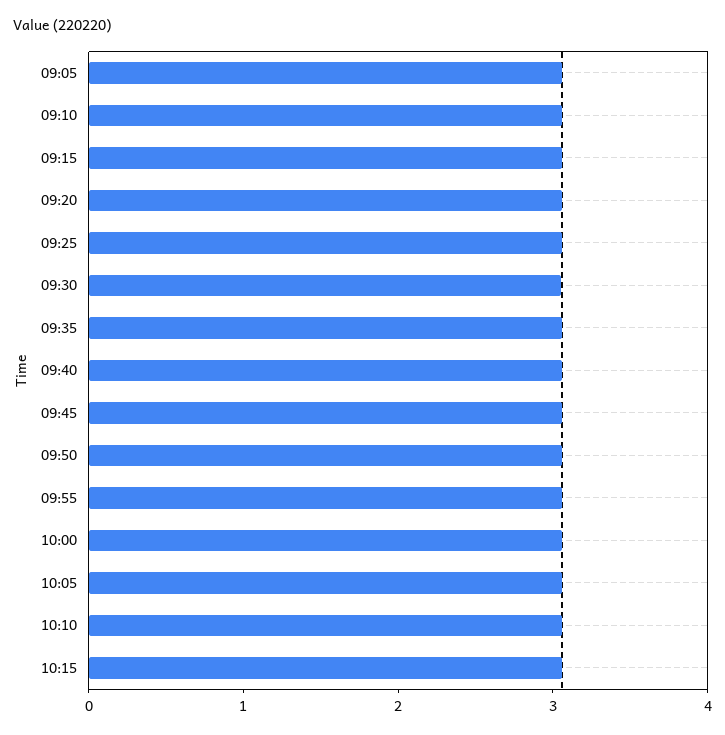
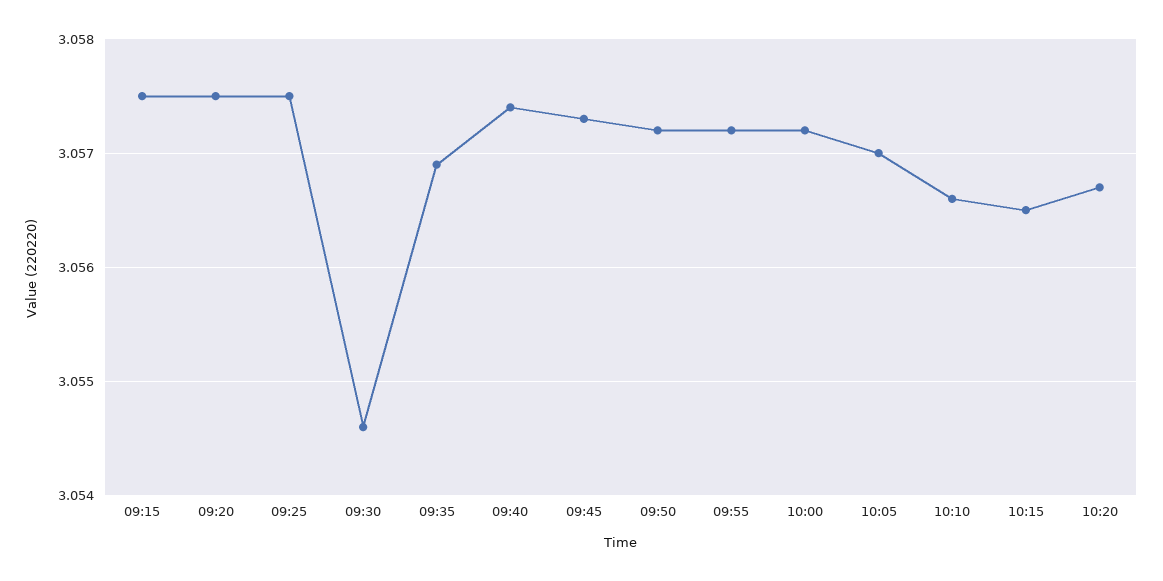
09:05: 3 -> none
09:10: 3 -> none
10:20: none -> 3.0567

